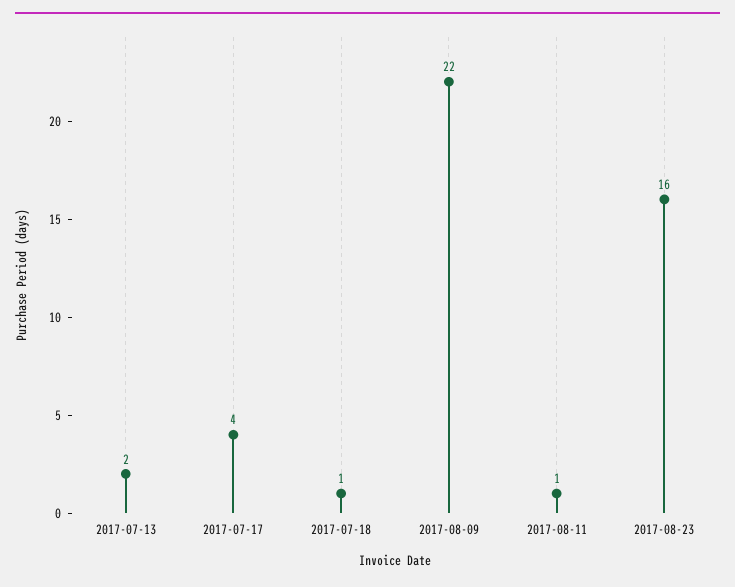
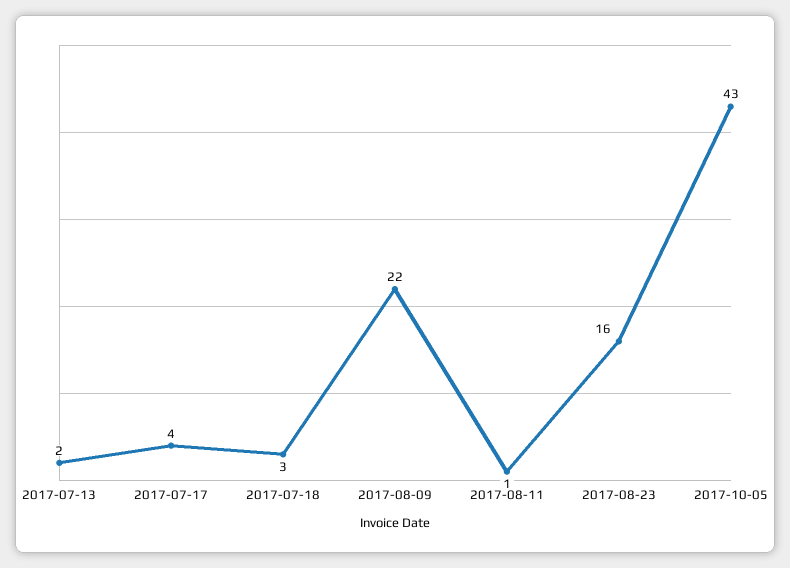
2017-07-18: 1 -> 3
2017-10-05: none -> 43

